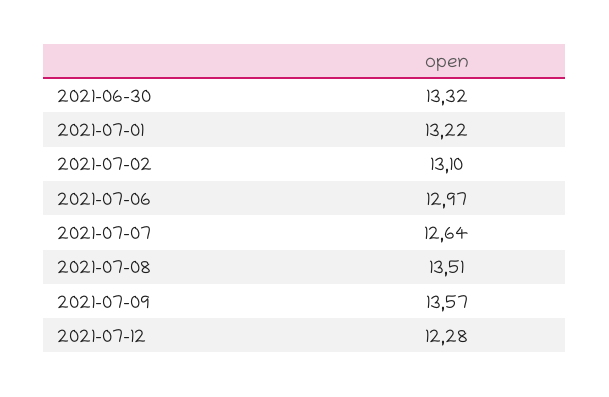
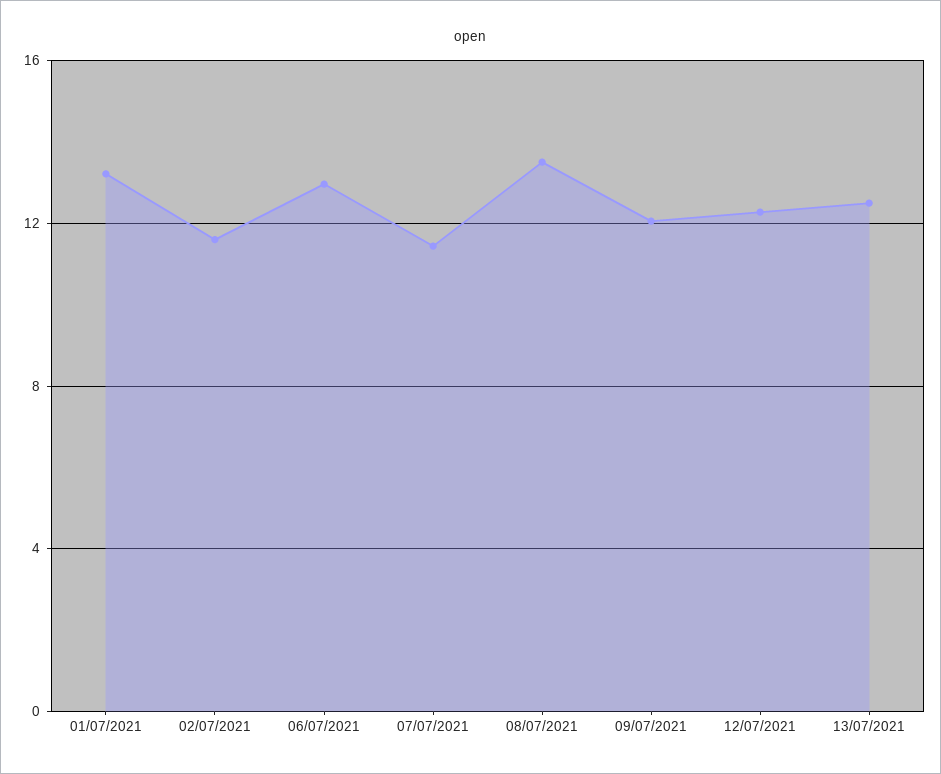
2021-06-30: 13.32 -> none
2021-07-02: 13.1 -> 11.5
2021-07-07: 12.64 -> 11.5
2021-07-09: 13.57 -> 12
13/07/2021: none -> 12.5

